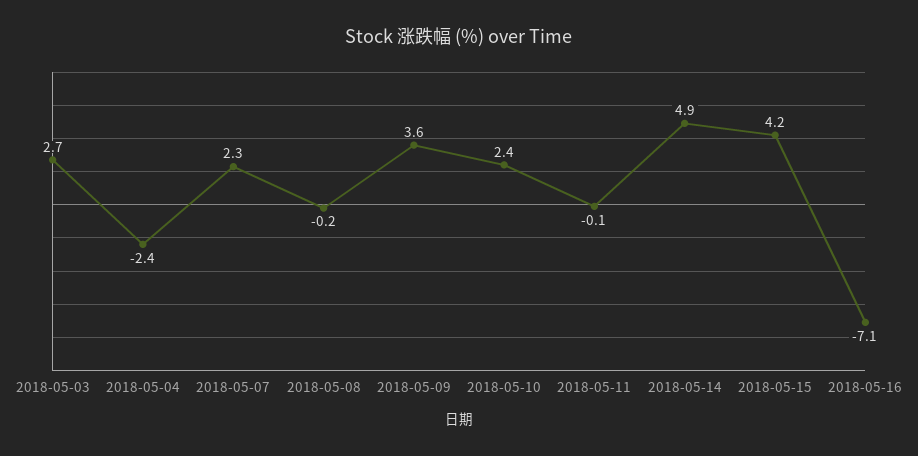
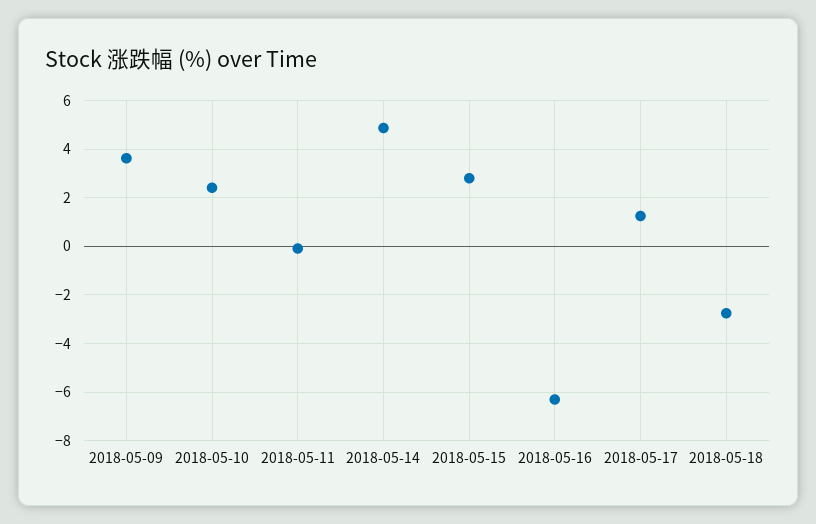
2018-05-03: 2.7 -> none
2018-05-04: -2.4 -> none
2018-05-07: 2.3 -> none
2018-05-08: -0.2 -> none
2018-05-15: 4.2 -> 2.75
2018-05-16: -7.1 -> -6.25
2018-05-17: none -> 1.25
2018-05-18: none -> -2.75

